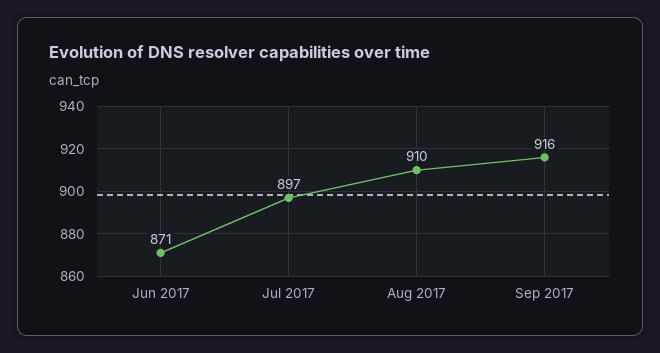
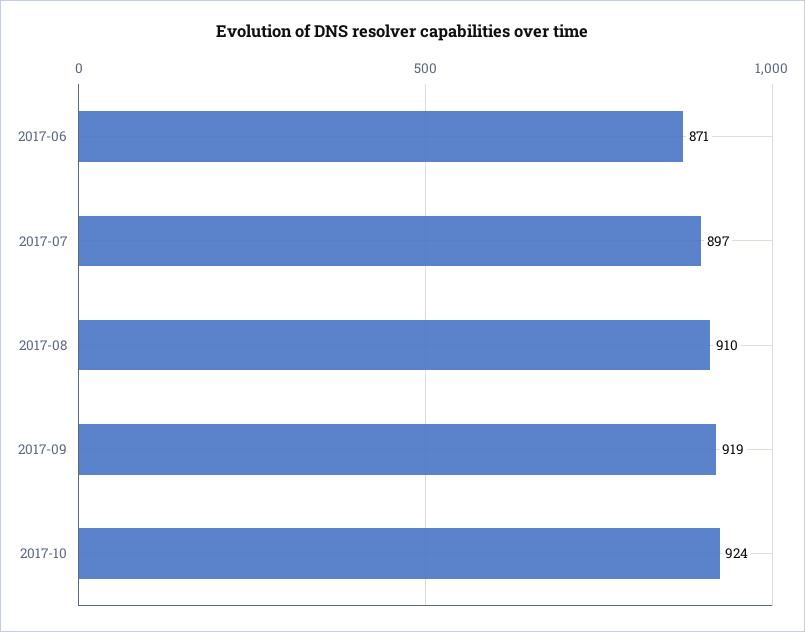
Sep 2017: 916 -> 919
2017-10: none -> 924

